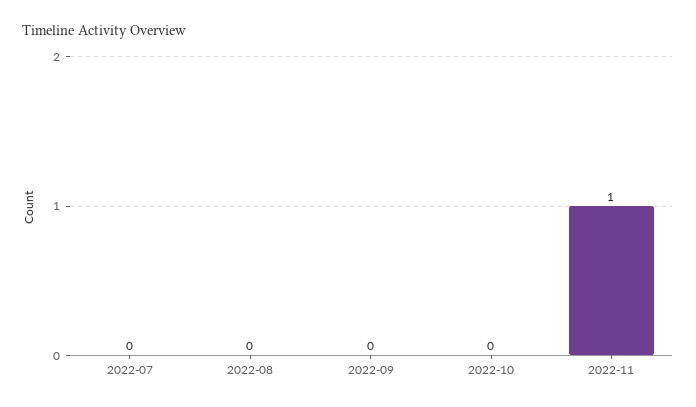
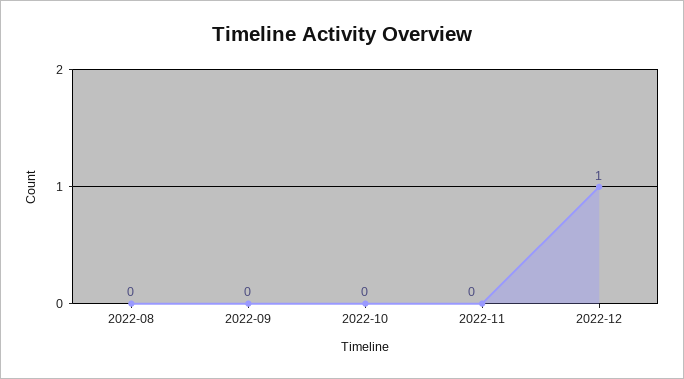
2022-07: 0 -> none
2022-11: 1 -> 0
2022-12: none -> 1

